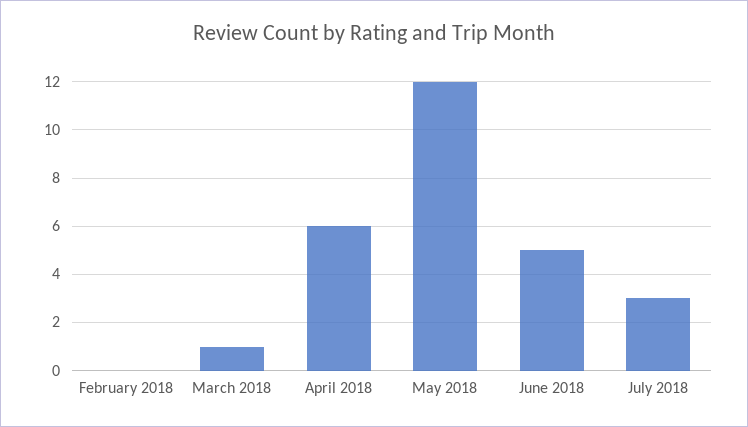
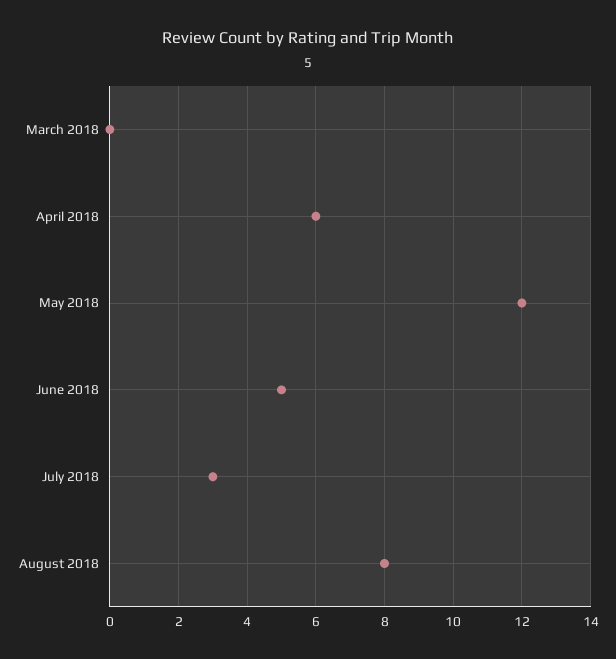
February 2018: 0 -> none
March 2018: 1 -> 0
August 2018: none -> 8

